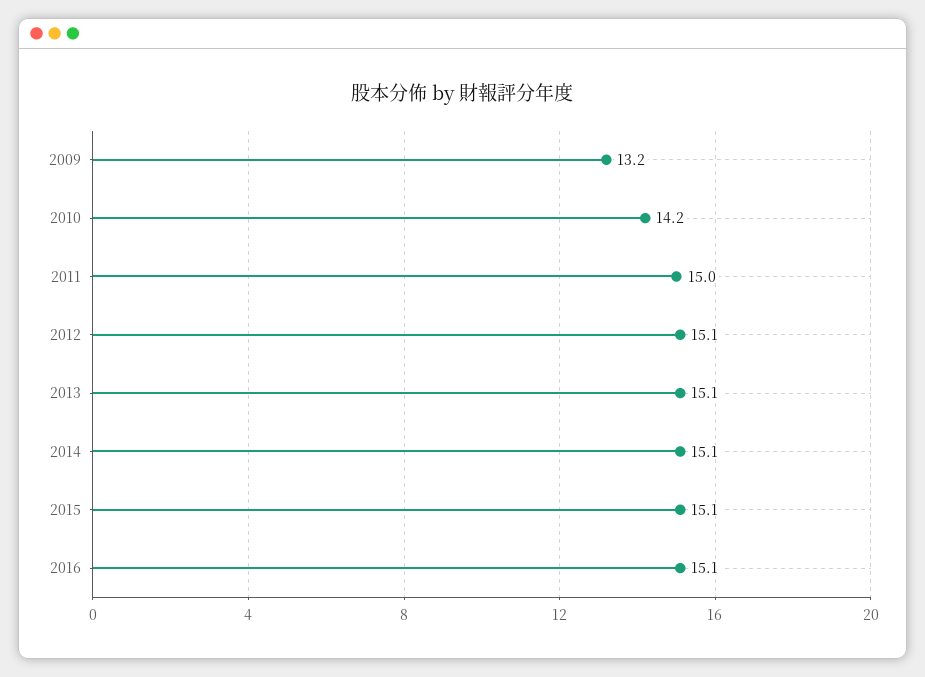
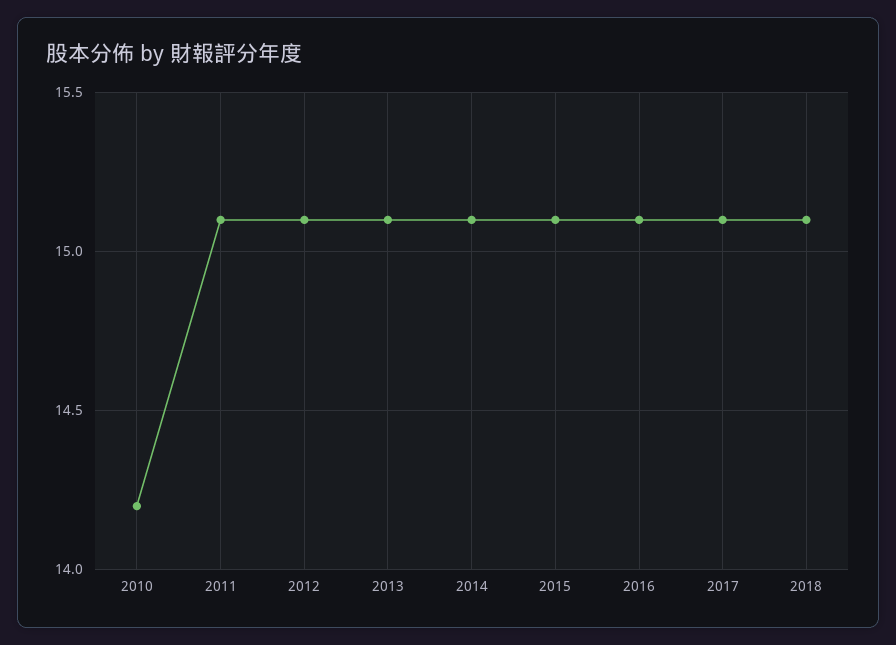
2009: 13.2 -> none
2011: 15 -> 15.1
2017: none -> 15.1
2018: none -> 15.1

